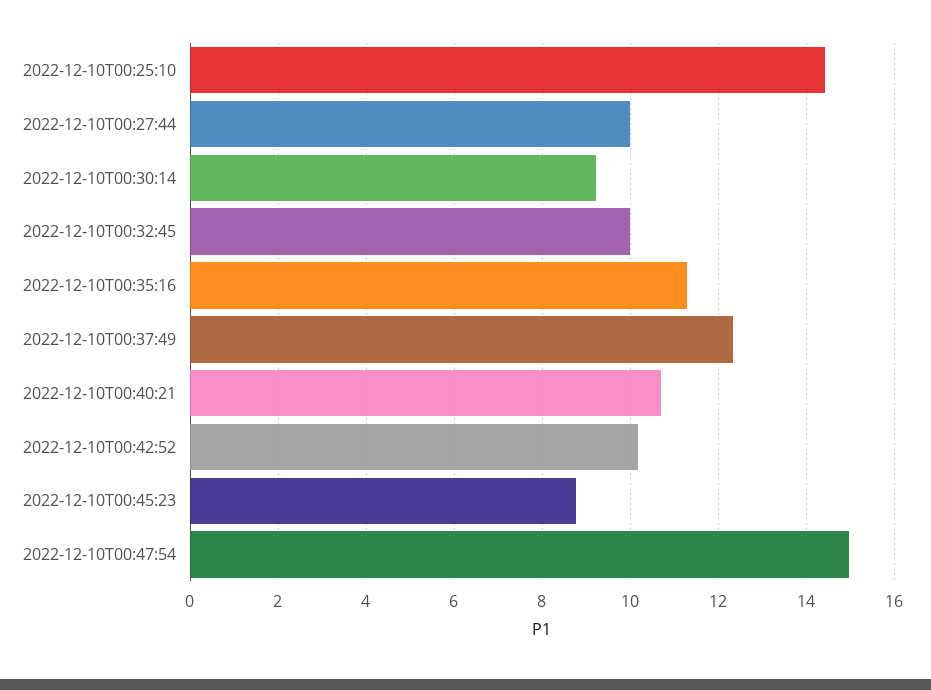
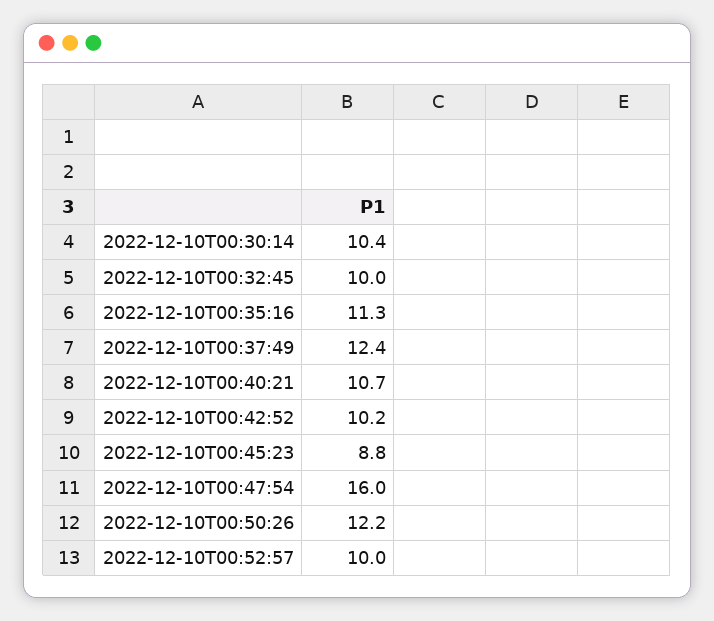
2022-12-10T00:25:10: 14.4 -> none
2022-12-10T00:27:44: 10 -> none
2022-12-10T00:30:14: 9.2 -> 10.4
2022-12-10T00:47:54: 15 -> 16
2022-12-10T00:50:26: none -> 12.2
2022-12-10T00:52:57: none -> 10

